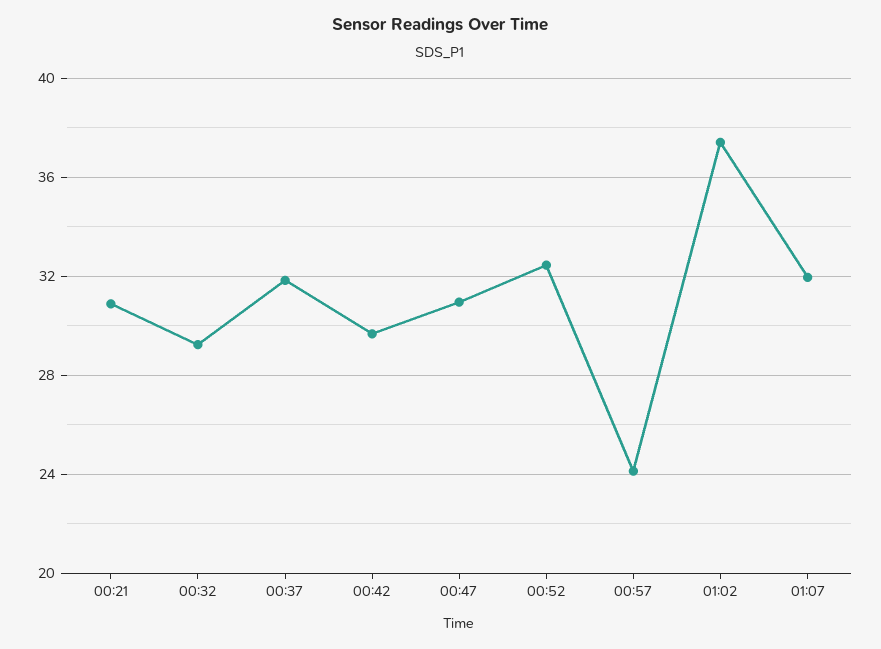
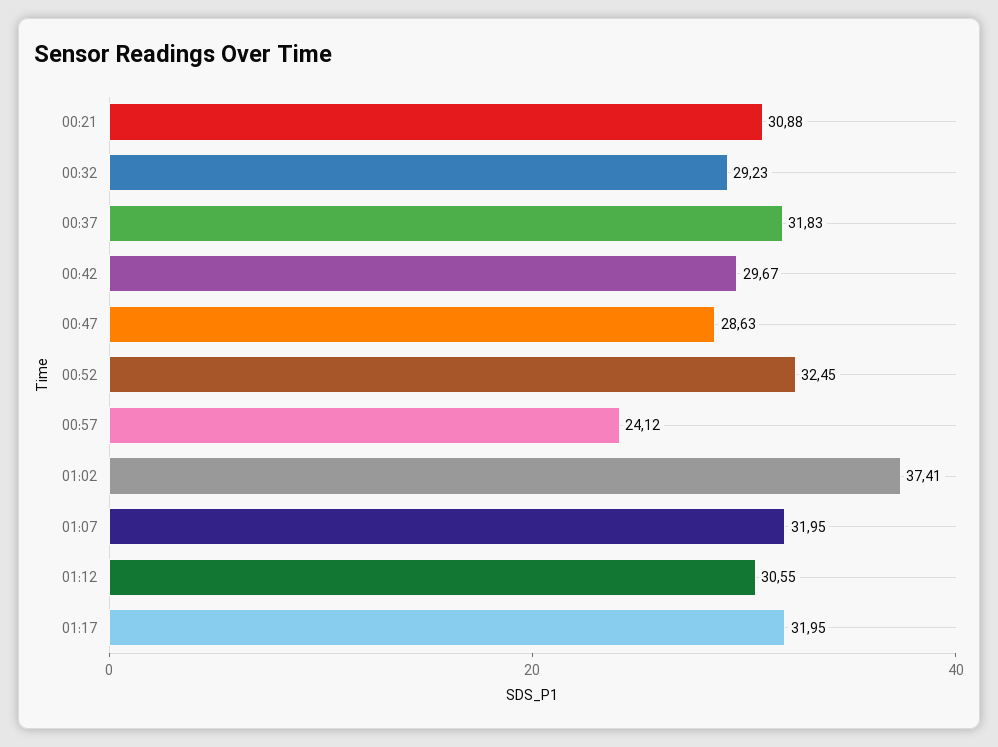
00:47: 31 -> 28.63
01:12: none -> 30.55
01:17: none -> 31.95

